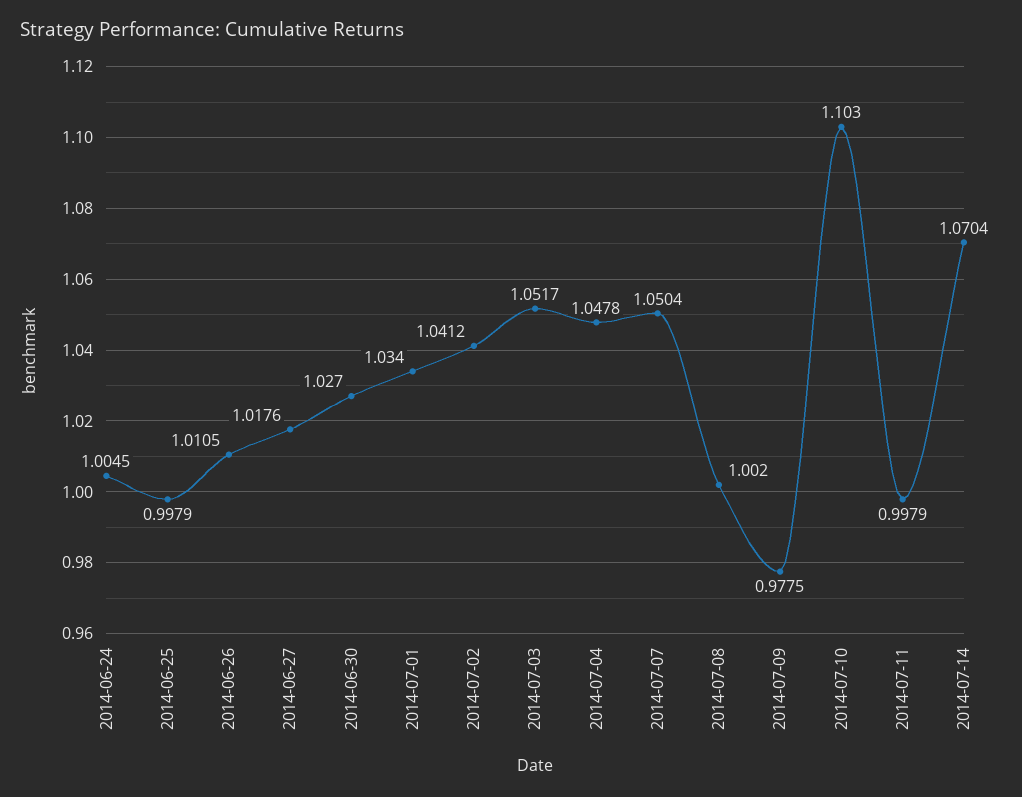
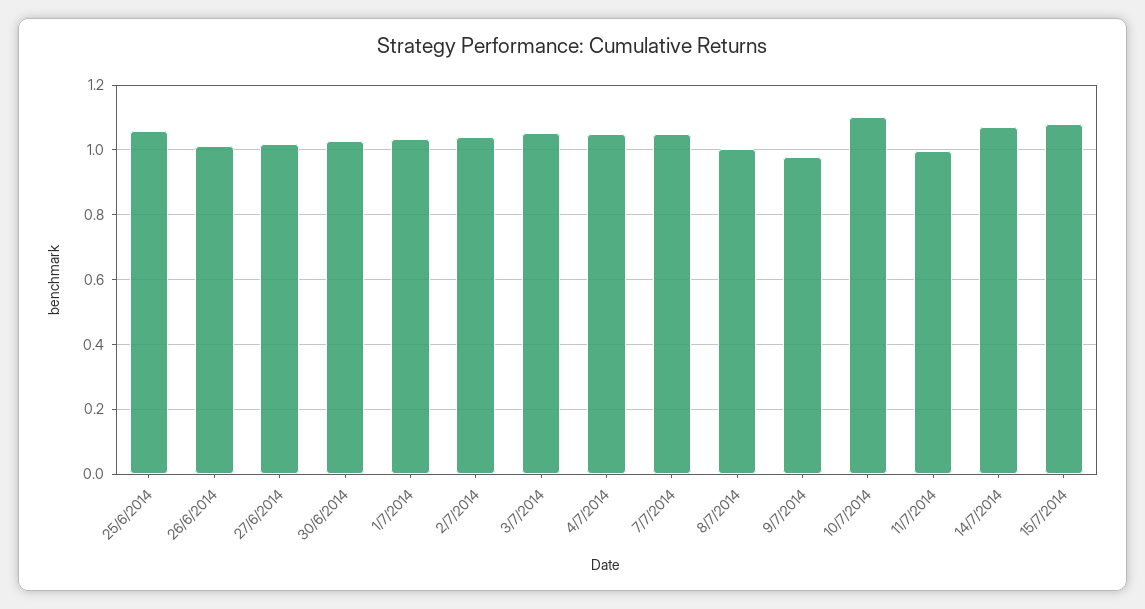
2014-06-24: 1.0045 -> none
2014-06-25: 0.9979 -> 1.06
15/7/2014: none -> 1.08

